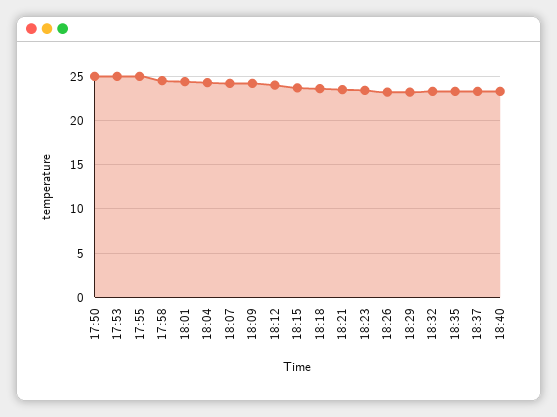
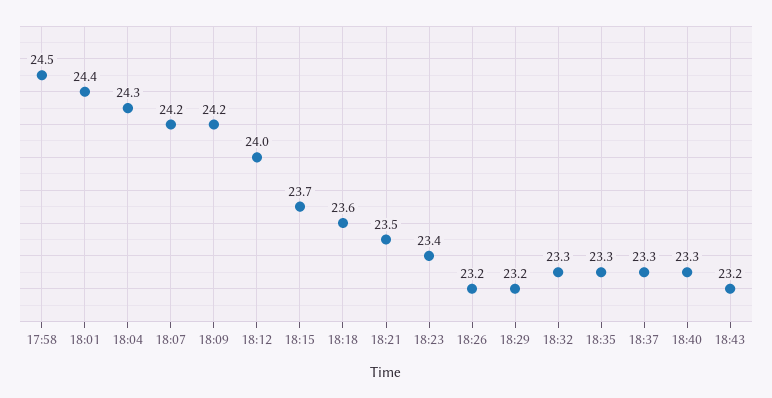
17:50: 25 -> none
17:53: 25 -> none
17:55: 25 -> none
18:43: none -> 23.2

